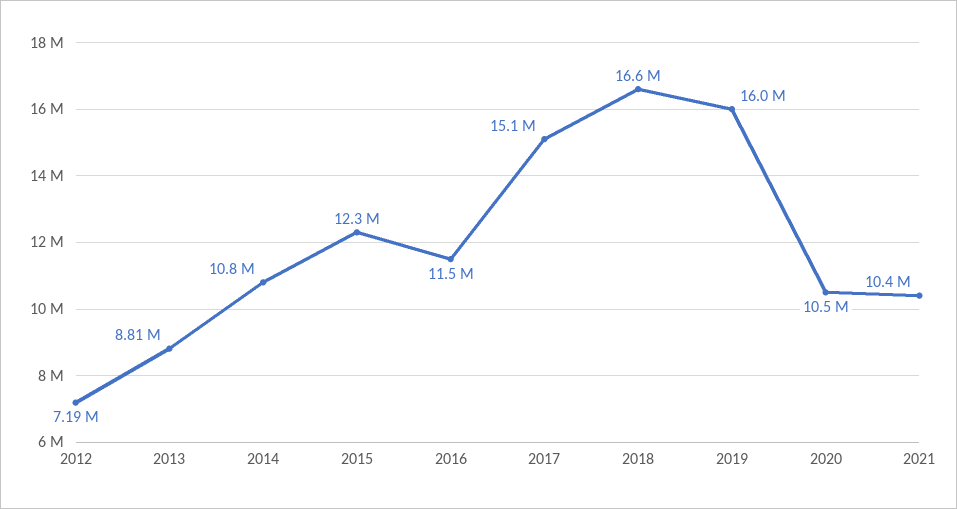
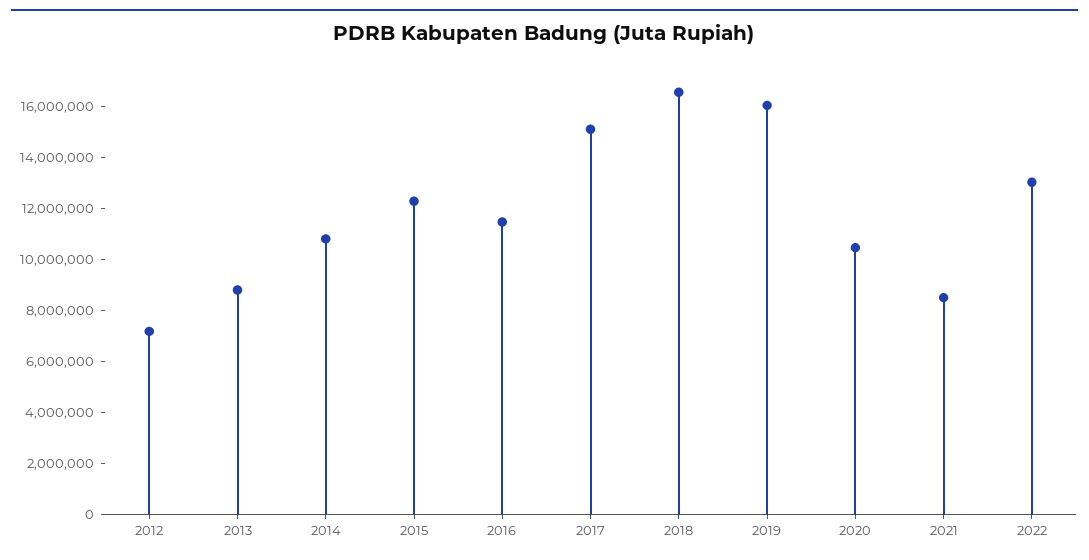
2021: 10400000 -> 8500000
2022: none -> 13000000

